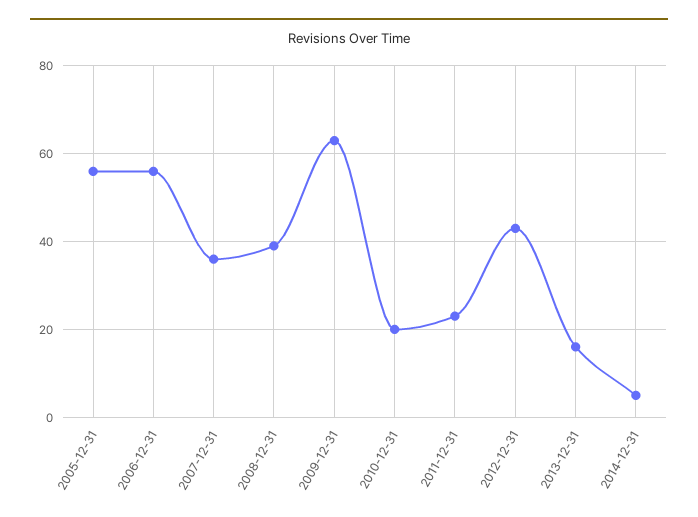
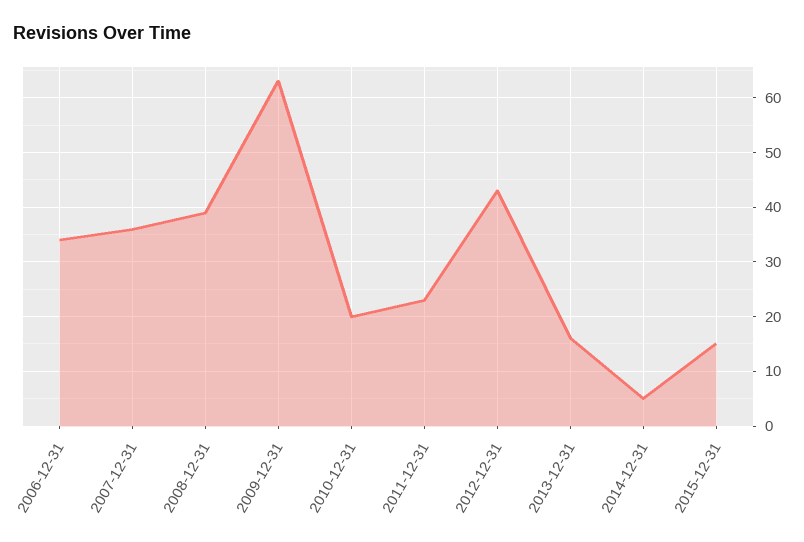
2005-12-31: 55 -> none
2006-12-31: 55 -> 35
2015-12-31: none -> 15

